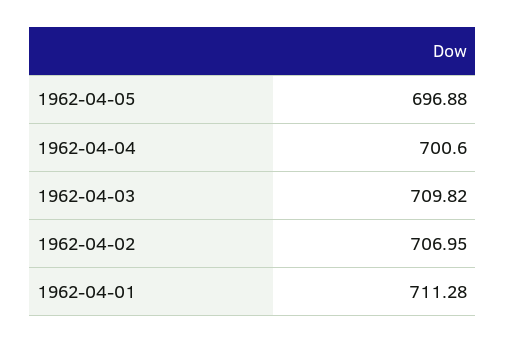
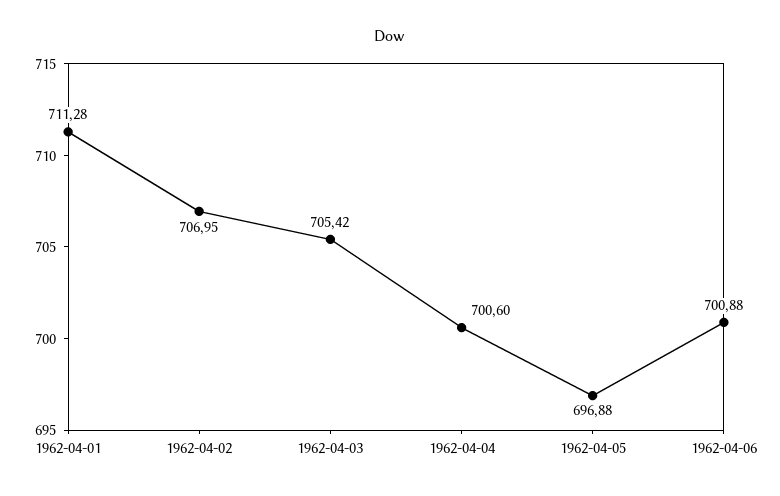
1962-04-03: 709.82 -> 705.42
1962-04-06: none -> 700.88

